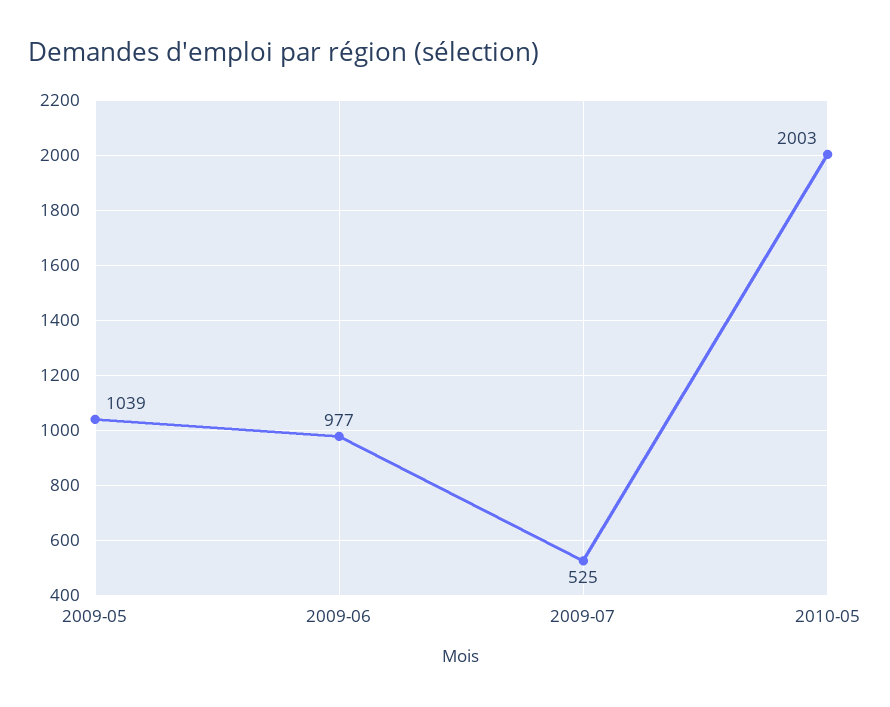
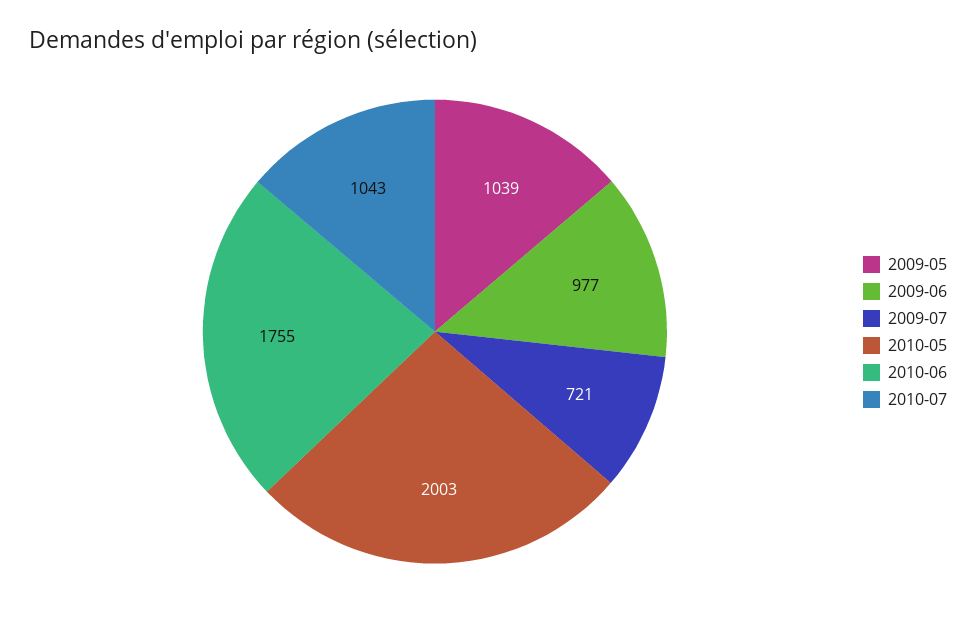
2009-07: 525 -> 721
2010-06: none -> 1755
2010-07: none -> 1043

